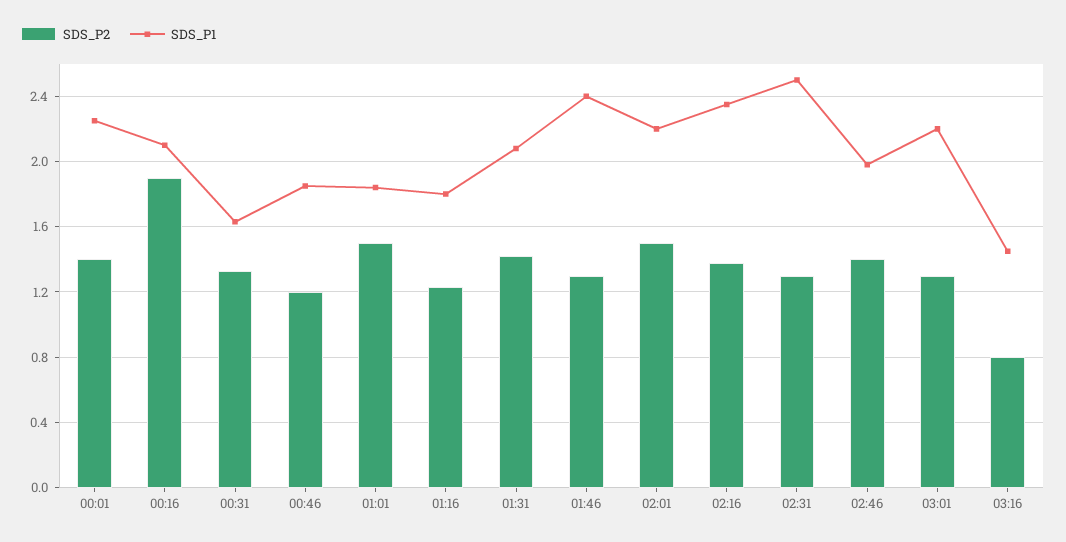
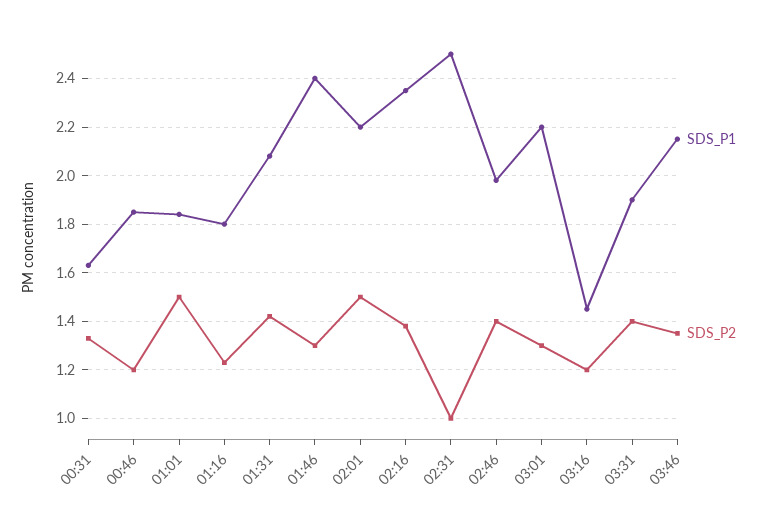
SDS_P2, 00:01: 1.4 -> none
SDS_P1, 00:01: 2.25 -> none
SDS_P2, 00:16: 1.9 -> none
SDS_P1, 00:16: 2.1 -> none
SDS_P2, 02:31: 1.3 -> 1
SDS_P2, 03:16: 0.8 -> 1.2
SDS_P1, 03:31: none -> 1.9
SDS_P2, 03:31: none -> 1.4
SDS_P1, 03:46: none -> 2.15
SDS_P2, 03:46: none -> 1.35

